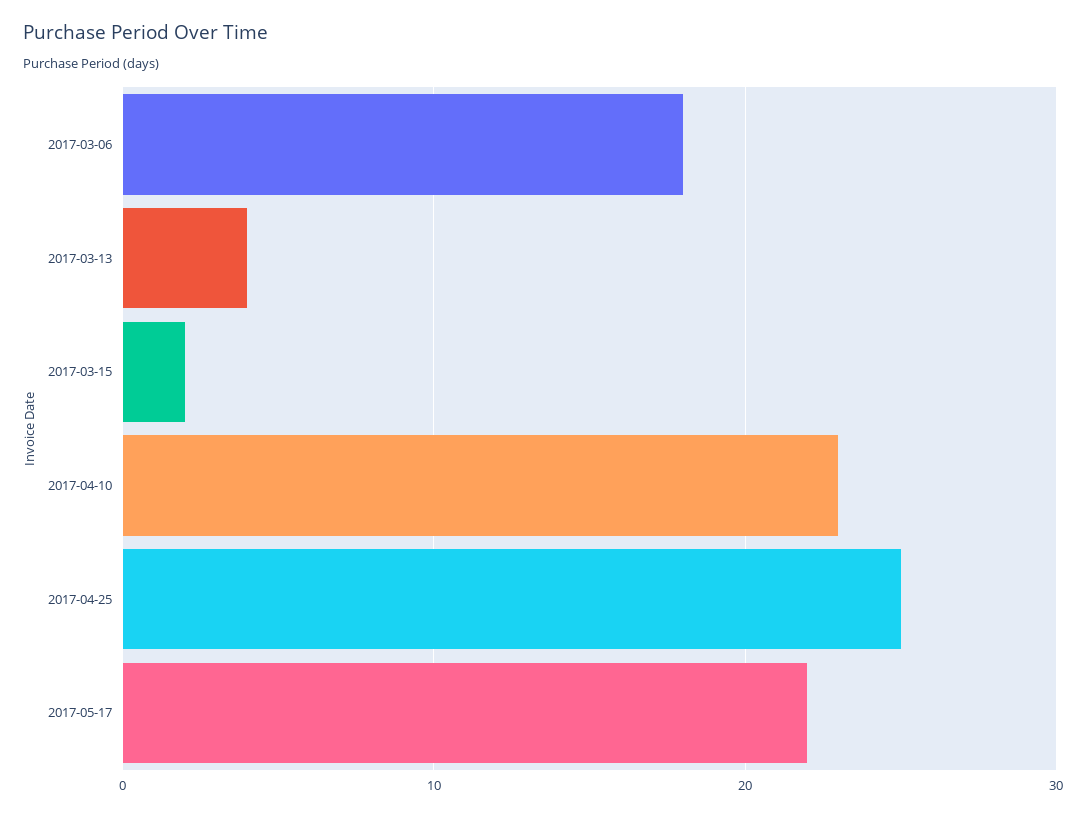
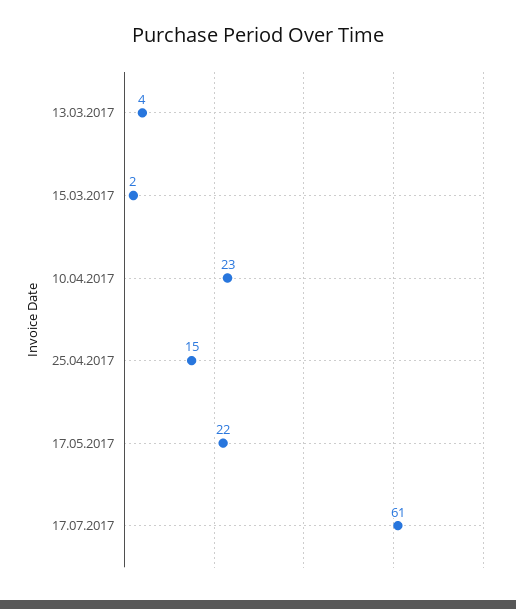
2017-03-06: 18 -> none
2017-04-25: 25 -> 15
17.07.2017: none -> 61

